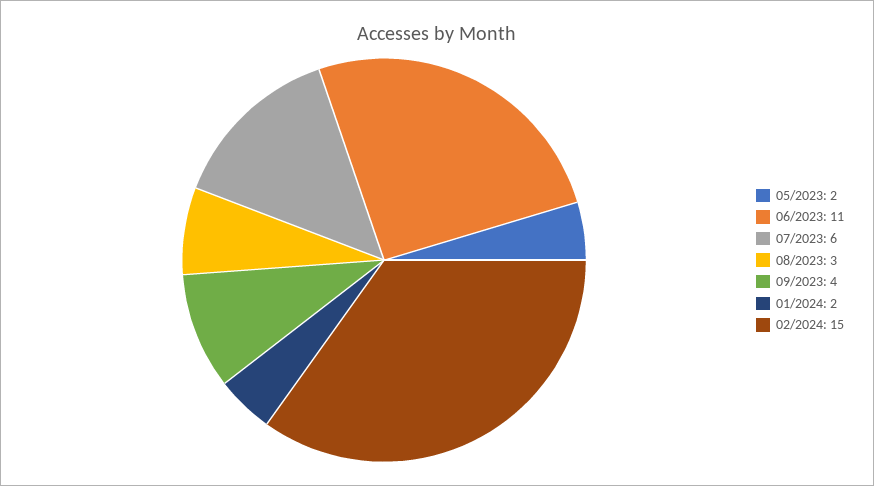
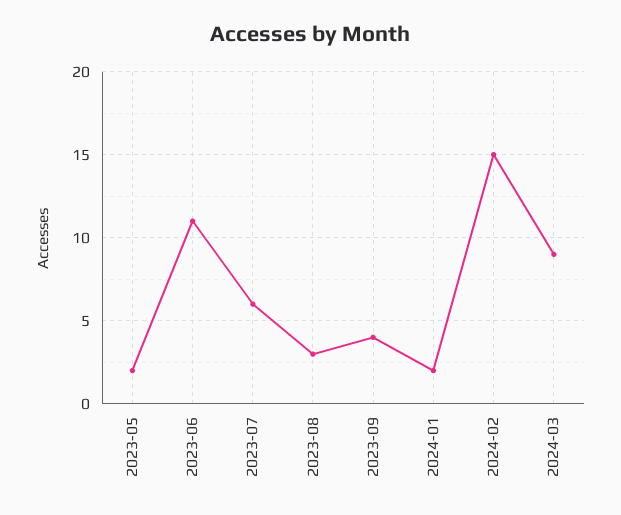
2024-03: none -> 9

